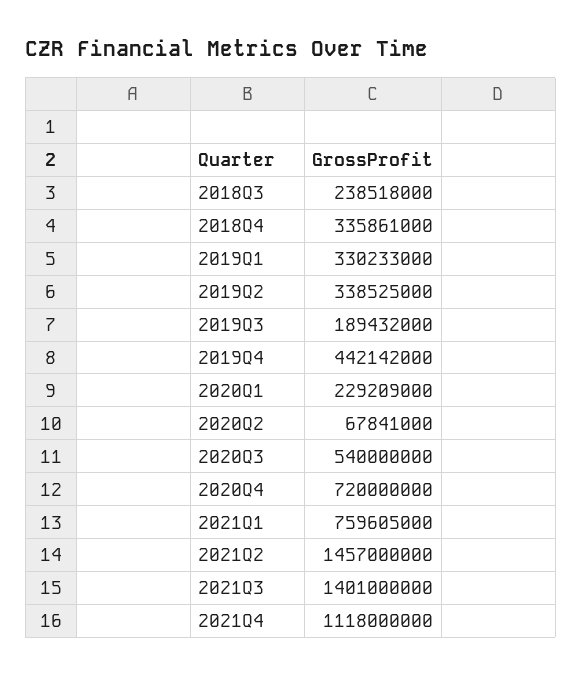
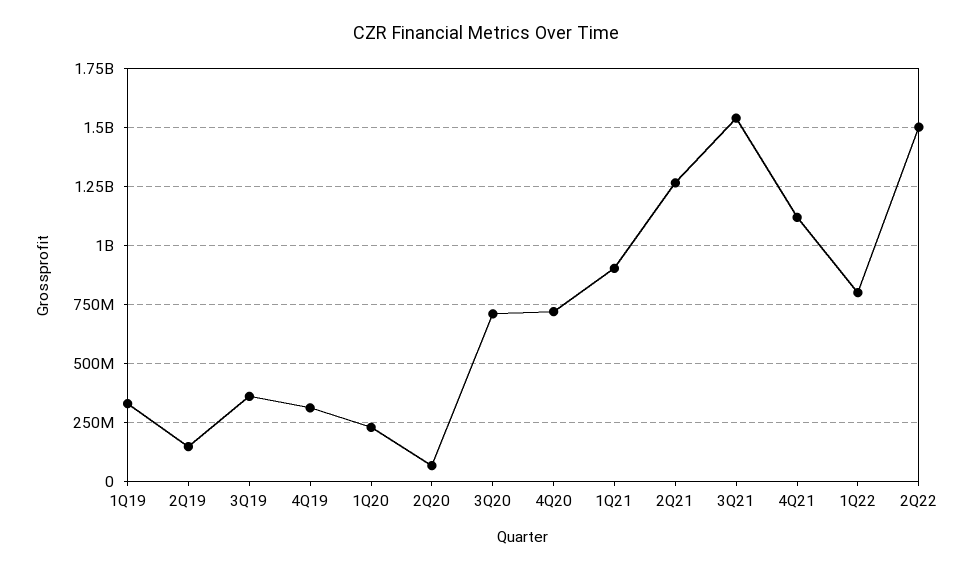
2018Q3: 238518000 -> none
2018Q4: 335861000 -> none
2019Q2: 338525000 -> 150000000
2019Q3: 189432000 -> 350000000
2019Q4: 442142000 -> 300000000
2020Q3: 540000000 -> 700000000
2021Q1: 759605000 -> 900000000
2021Q2: 1457000000 -> 1250000000
2021Q3: 1401000000 -> 1550000000
1Q22: none -> 800000000
2Q22: none -> 1500000000

